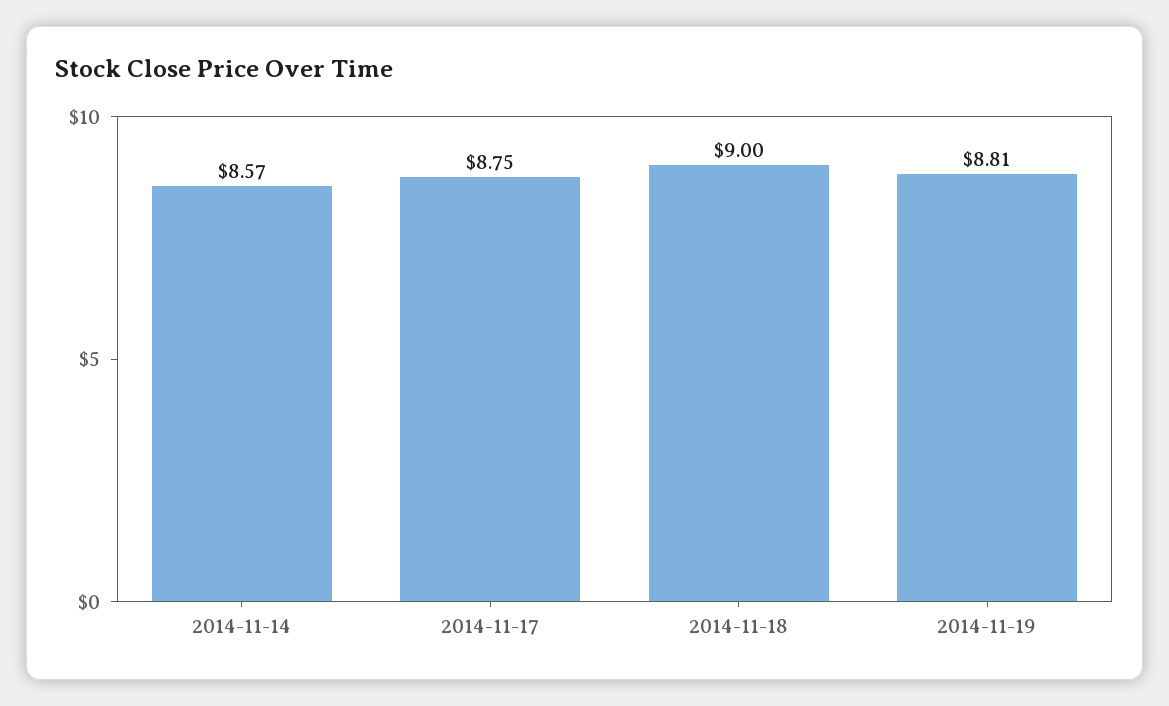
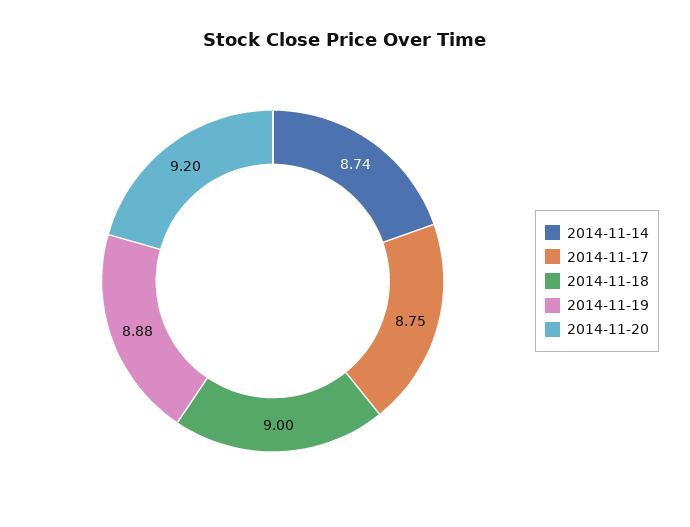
2014-11-14: 8.57 -> 8.74
2014-11-19: 8.81 -> 8.88
2014-11-20: none -> 9.2

